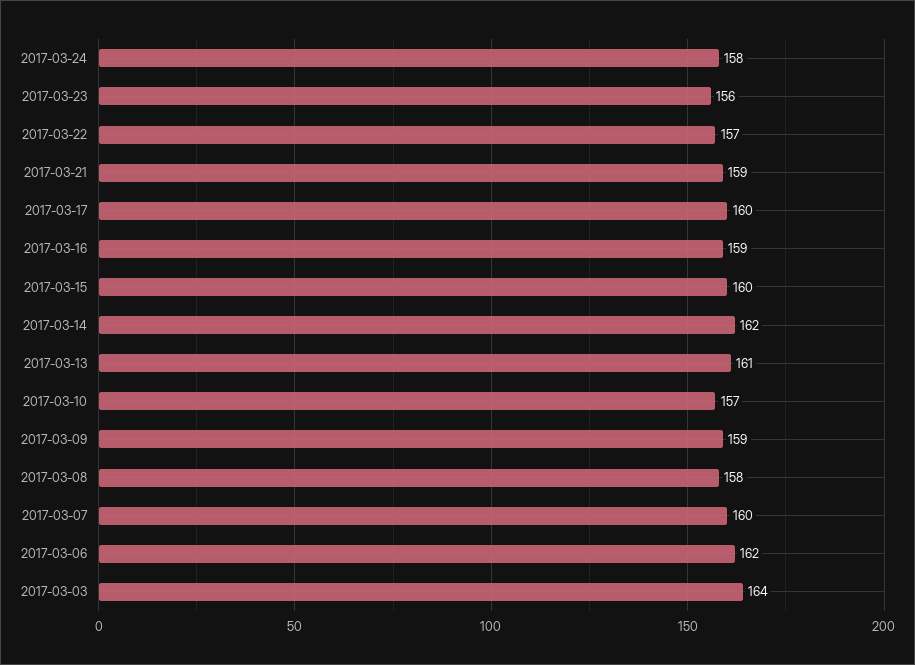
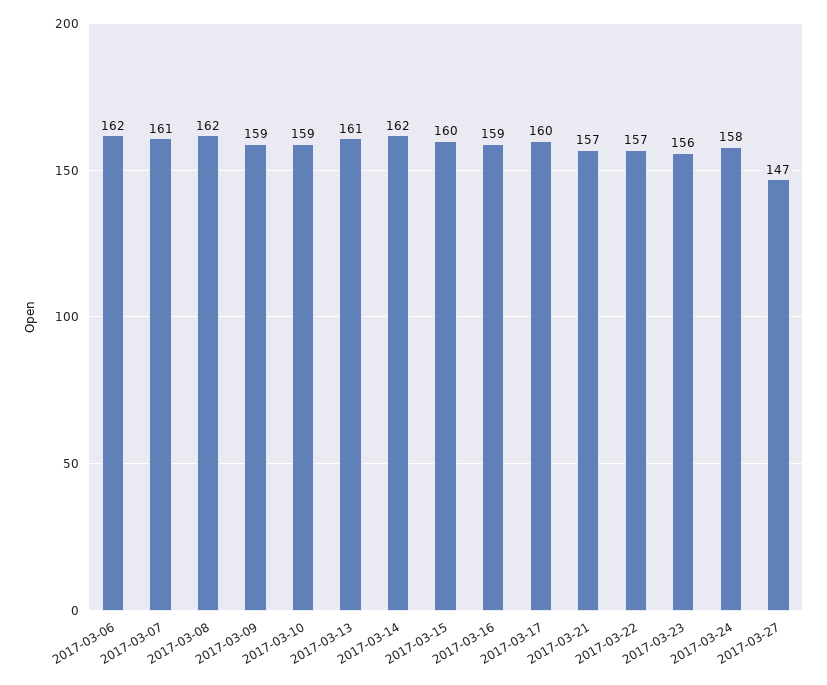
2017-03-21: 159 -> 157
2017-03-10: 157 -> 159
2017-03-08: 158 -> 162
2017-03-07: 160 -> 161
2017-03-03: 164 -> none
2017-03-27: none -> 147

